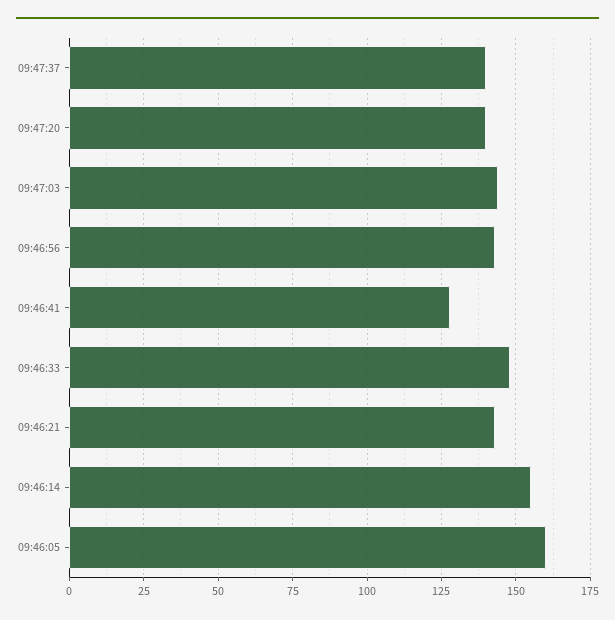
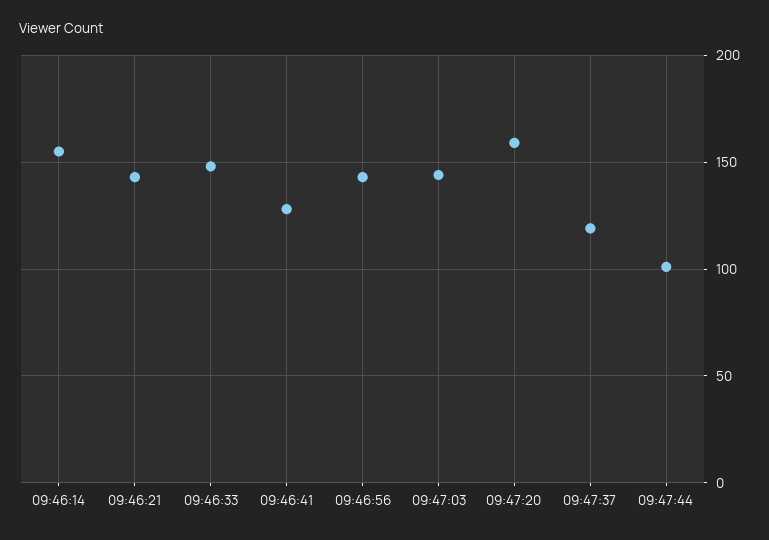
09:47:37: 140 -> 120
09:47:20: 140 -> 160
09:46:05: 160 -> none
09:47:44: none -> 100

